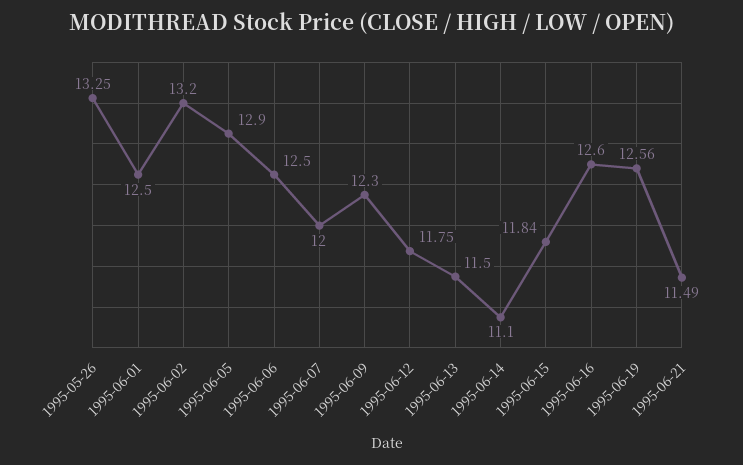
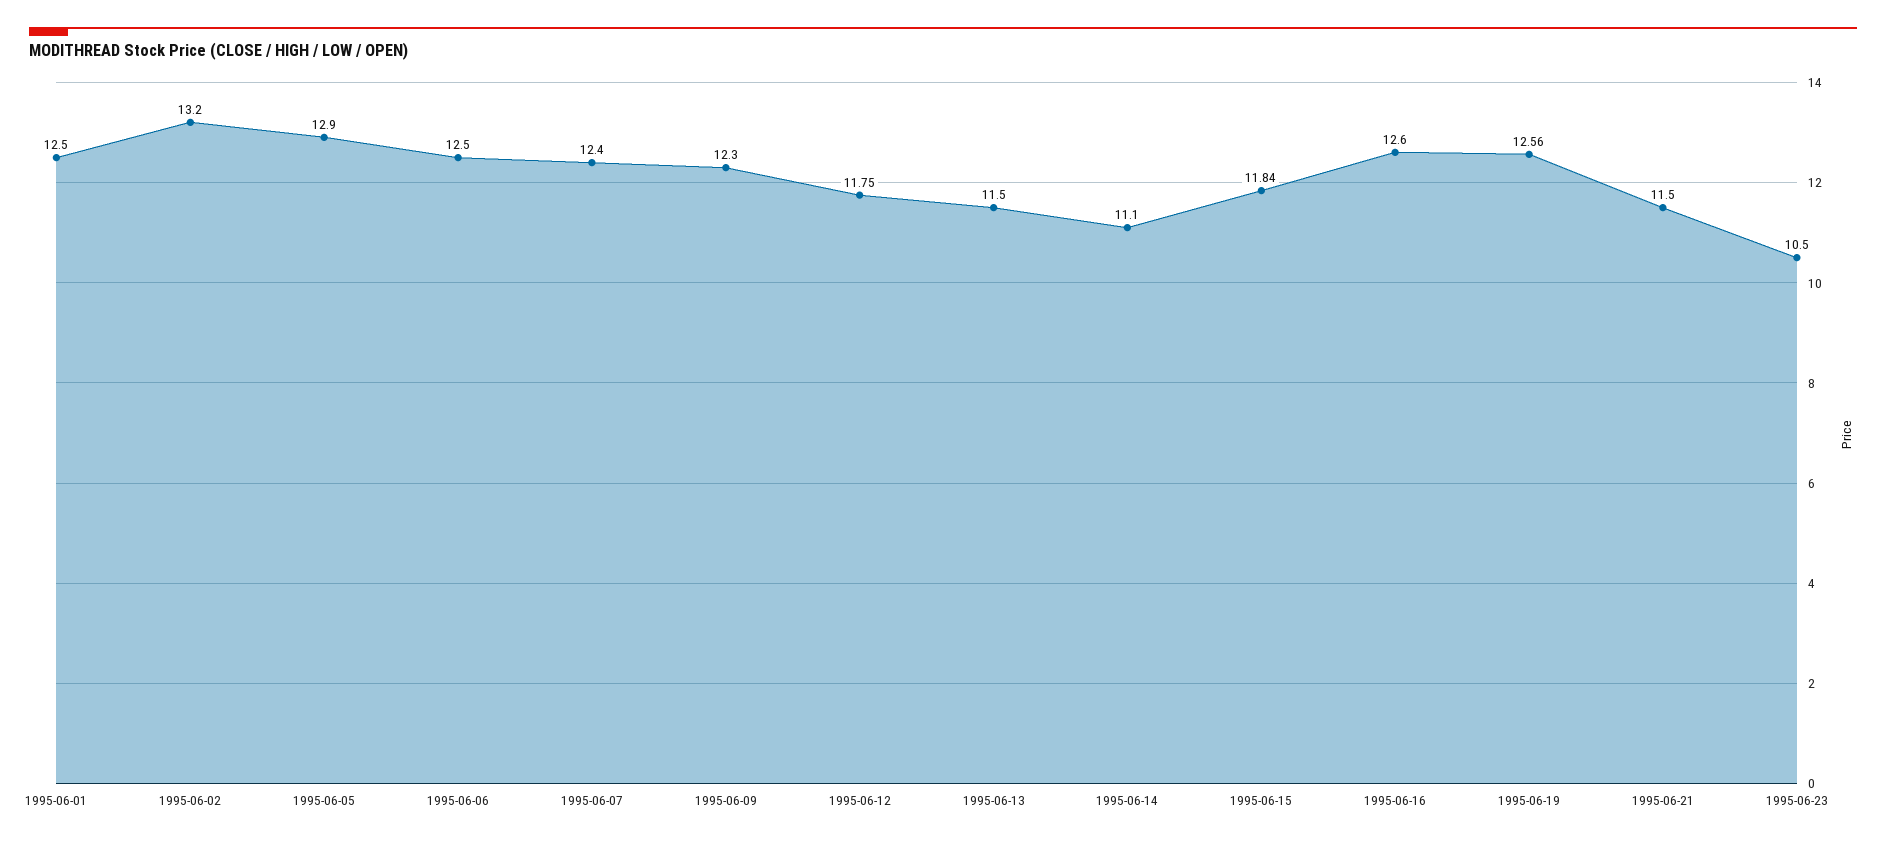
1995-05-26: 13.25 -> none
1995-06-07: 12 -> 12.4
1995-06-21: 11.49 -> 11.5
1995-06-23: none -> 10.5

